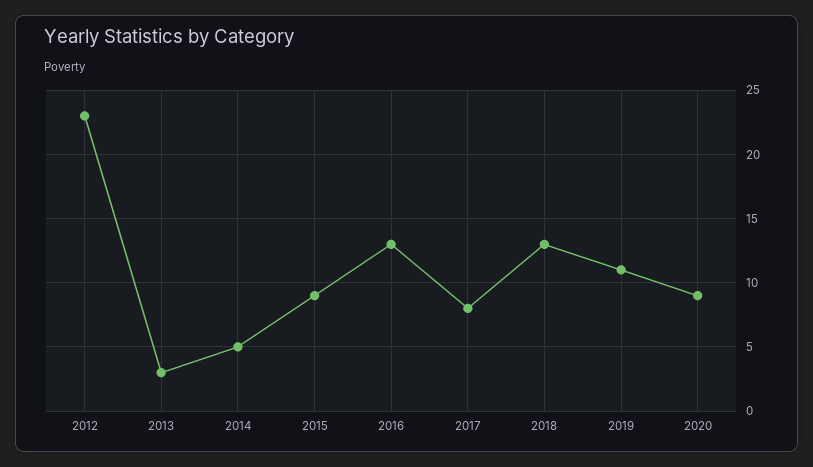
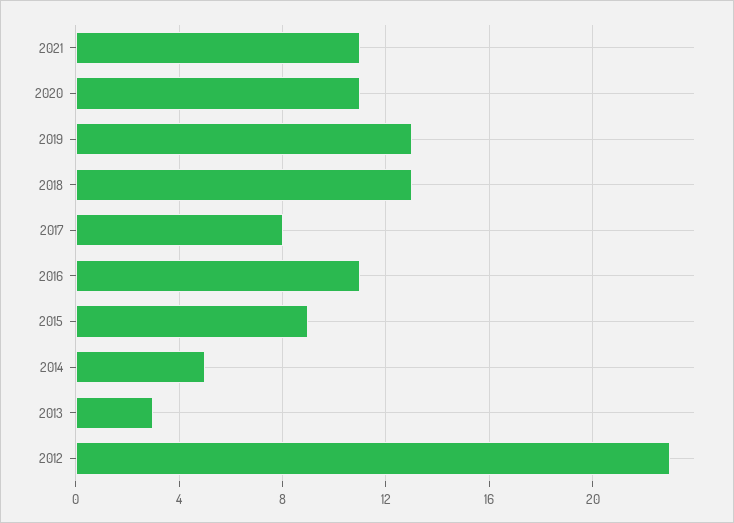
2016: 13 -> 11
2019: 11 -> 13
2020: 9 -> 11
2021: none -> 11

